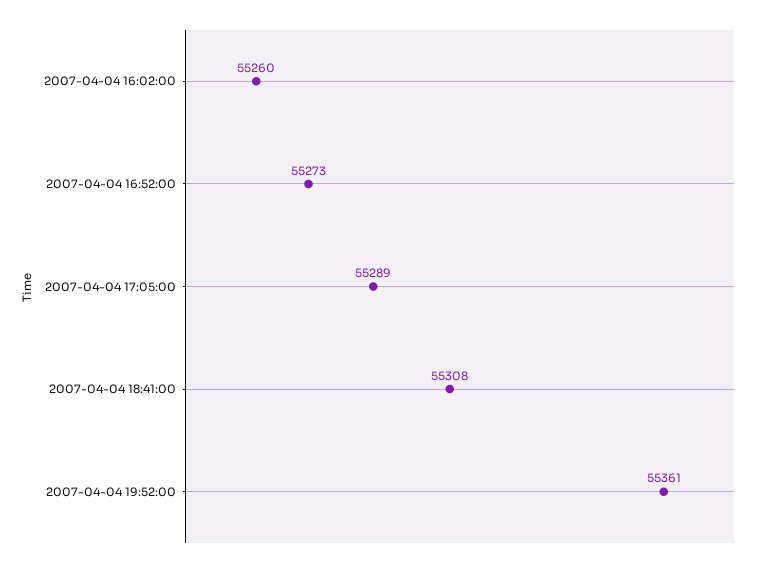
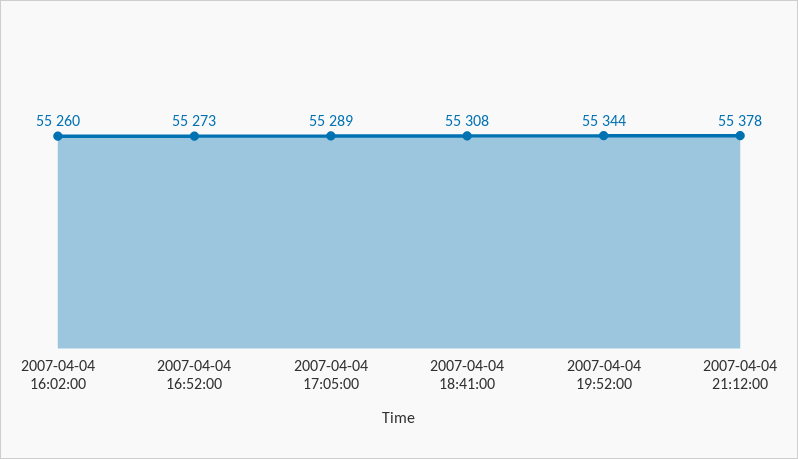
2007-04-04 19:52:00: 55361 -> 55344
2007-04-04 21:12:00: none -> 55378

